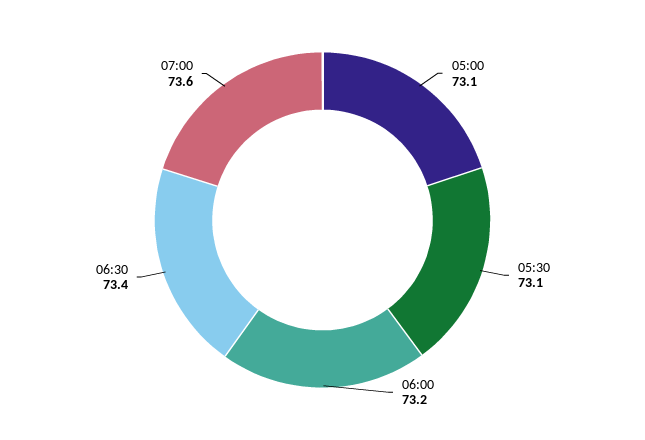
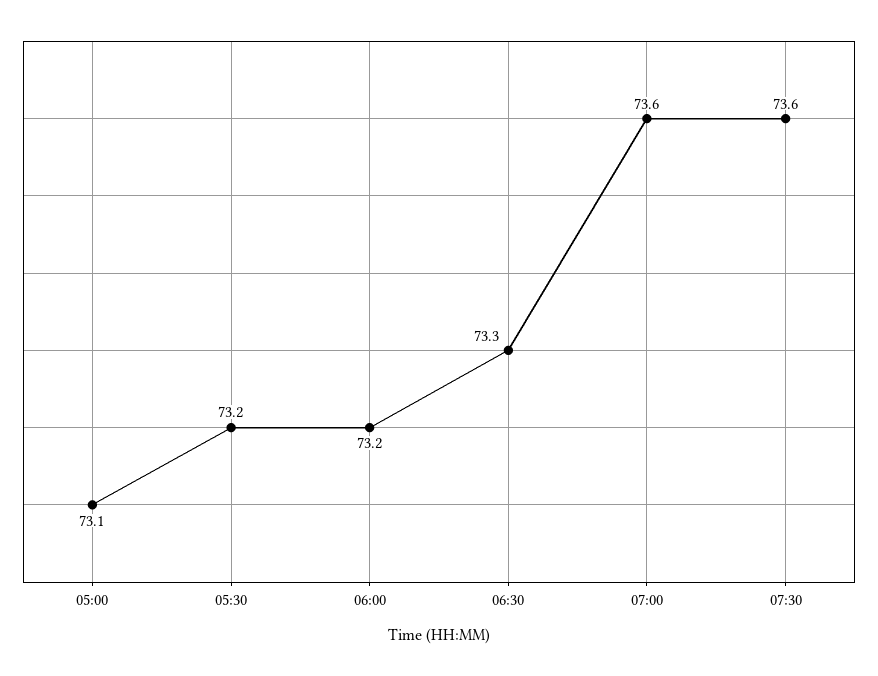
05:30: 73.1 -> 73.2
06:30: 73.4 -> 73.3
07:30: none -> 73.6

